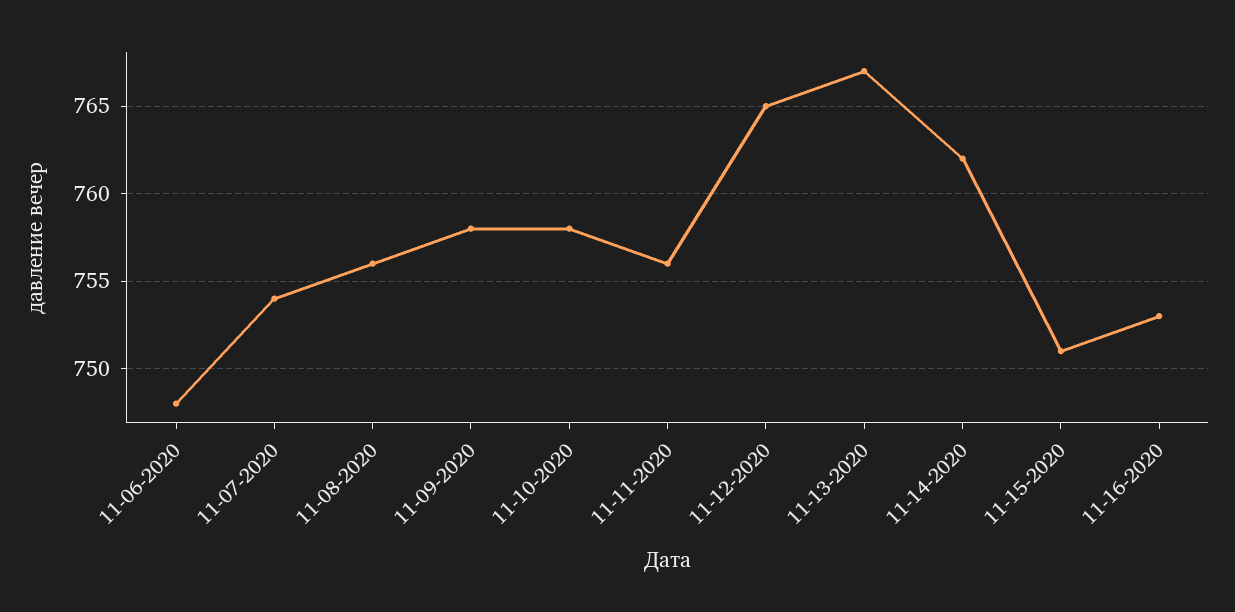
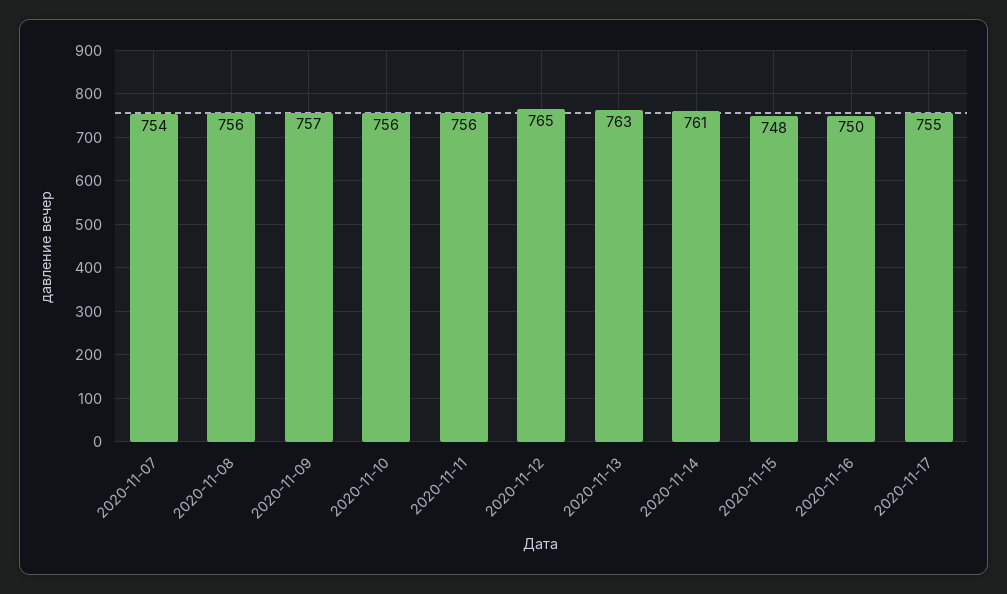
11-06-2020: 748 -> none
11-09-2020: 758 -> 757
11-10-2020: 758 -> 756
11-13-2020: 767 -> 763
11-14-2020: 762 -> 761
11-15-2020: 751 -> 748
11-16-2020: 753 -> 750
2020-11-17: none -> 755

